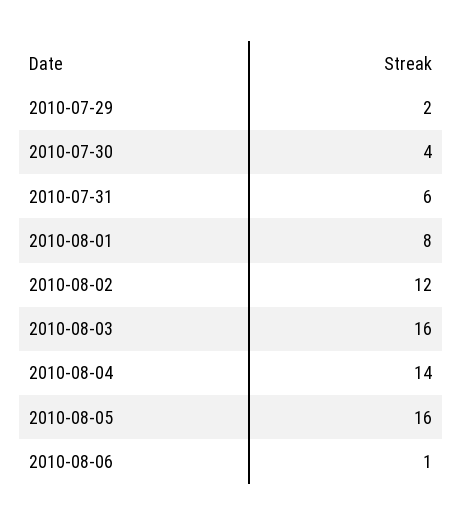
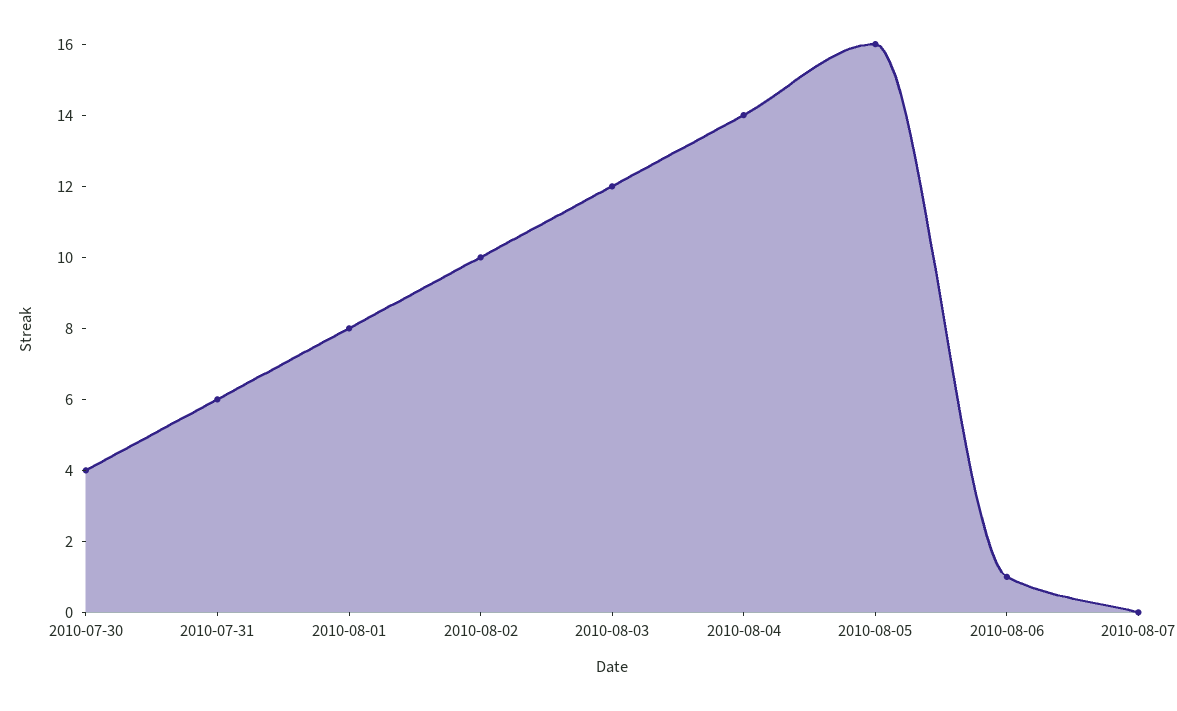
2010-07-29: 2 -> none
2010-08-02: 12 -> 10
2010-08-03: 16 -> 12
2010-08-07: none -> 0

